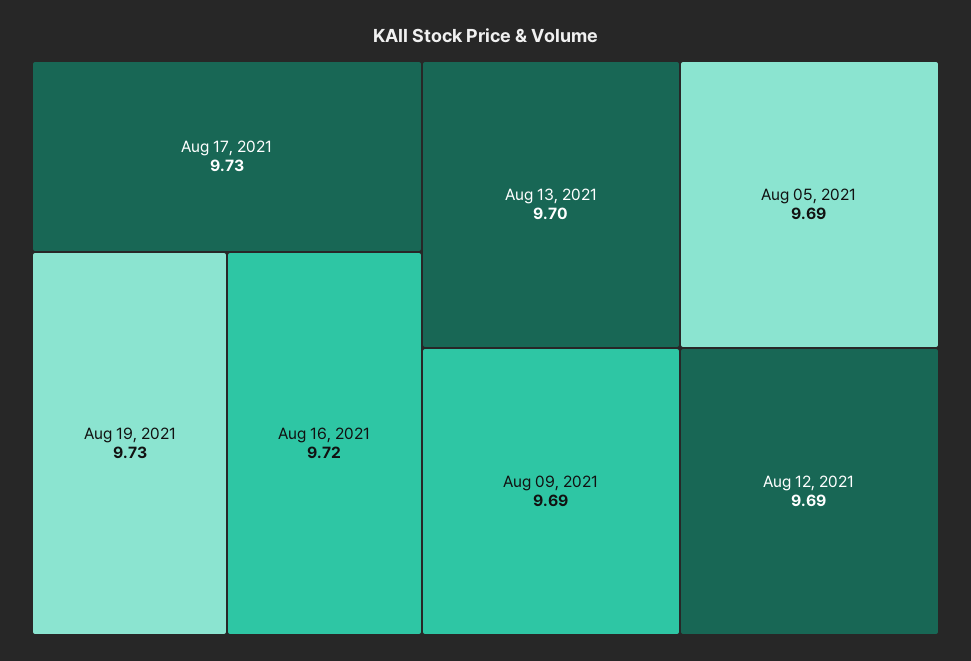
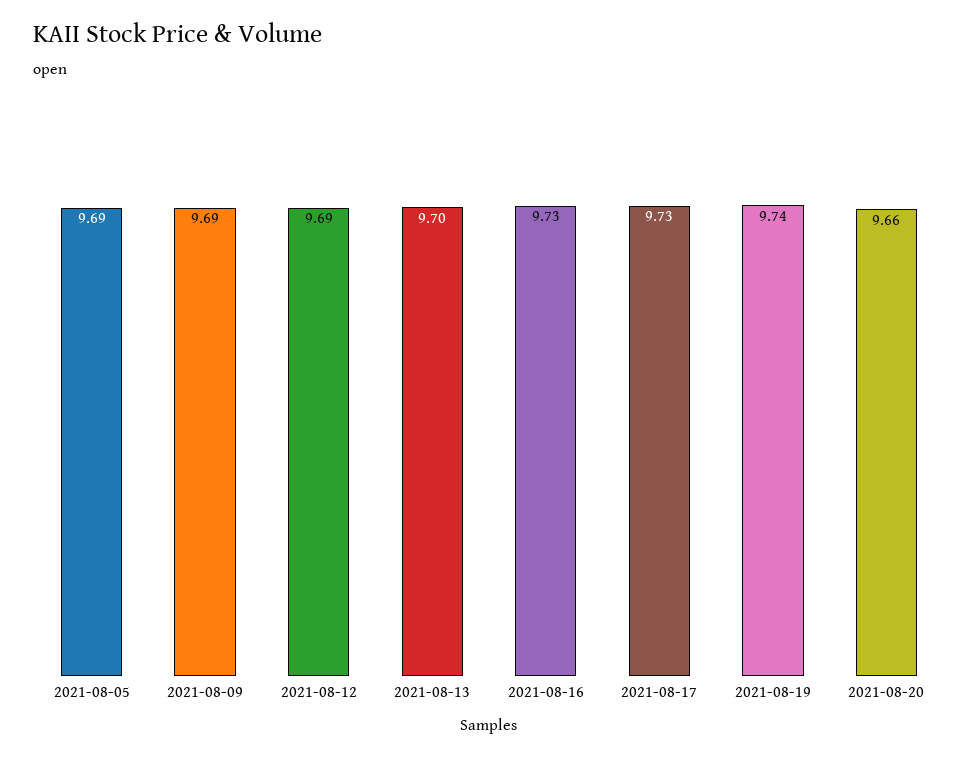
Aug 19, 2021: 9.73 -> 9.74
Aug 16, 2021: 9.72 -> 9.73
2021-08-20: none -> 9.66

